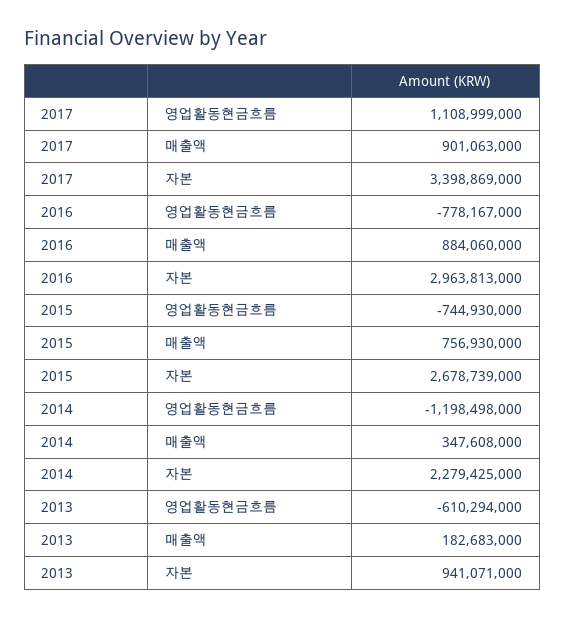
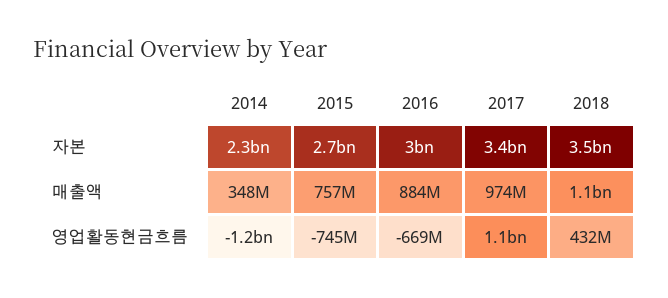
2017, 매출액: 901063000 -> 974000000
2016, 영업활동현금흐름: -778167000 -> -669000000
2013, 영업활동현금흐름: -610294000 -> none
2013, 매출액: 182683000 -> none
2013, 자본: 941071000 -> none
2018, 자본: none -> 3500000000
2018, 매출액: none -> 1100000000
2018, 영업활동현금흐름: none -> 432000000

